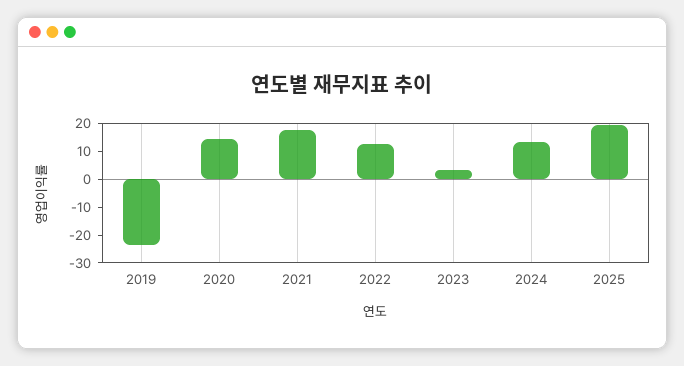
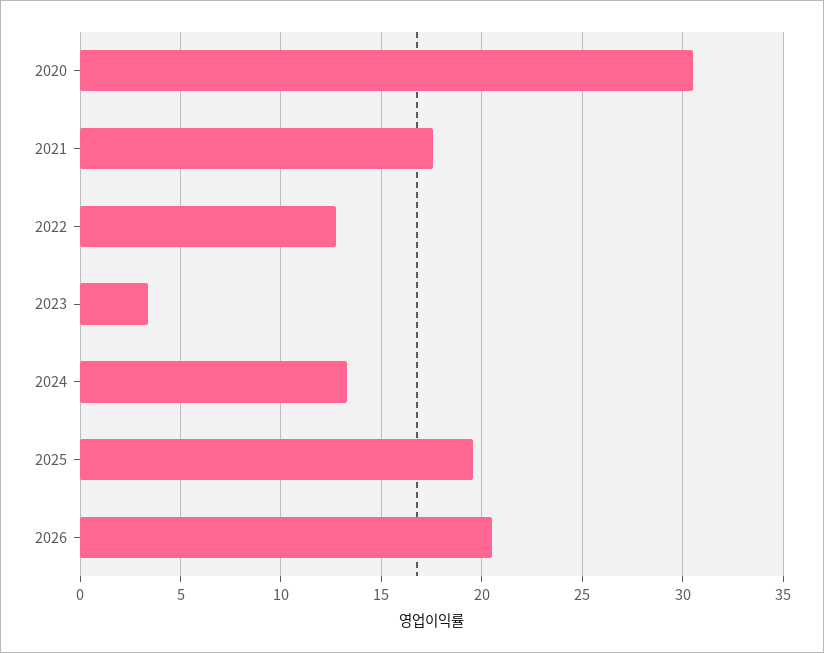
2019: -25 -> none
2020: 15 -> 30.5
2026: none -> 20.5

